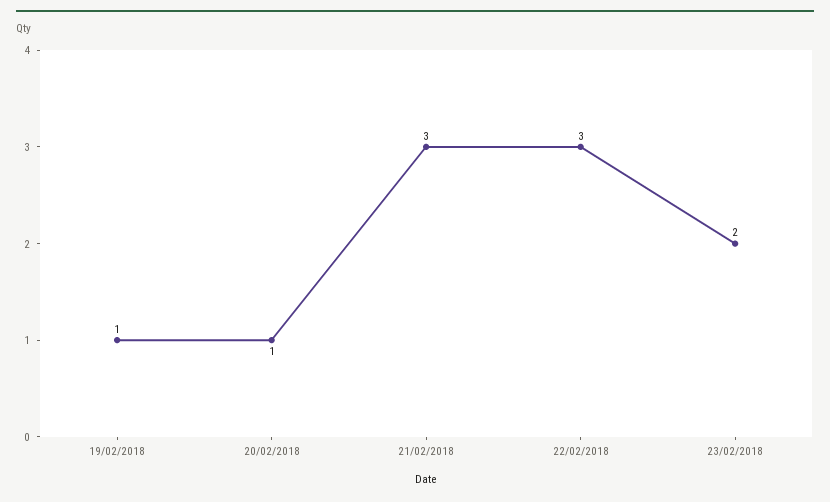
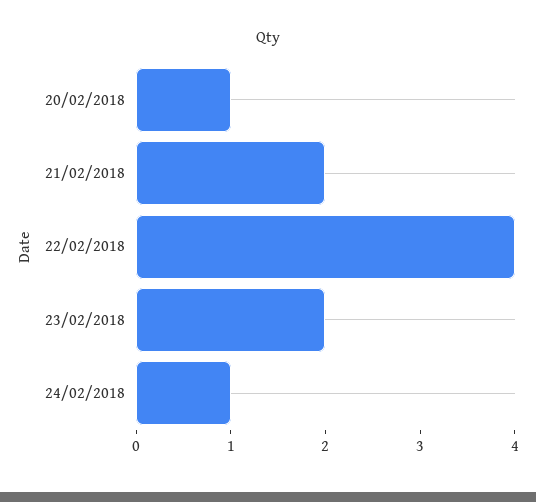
19/02/2018: 1 -> none
21/02/2018: 3 -> 2
22/02/2018: 3 -> 4
24/02/2018: none -> 1

